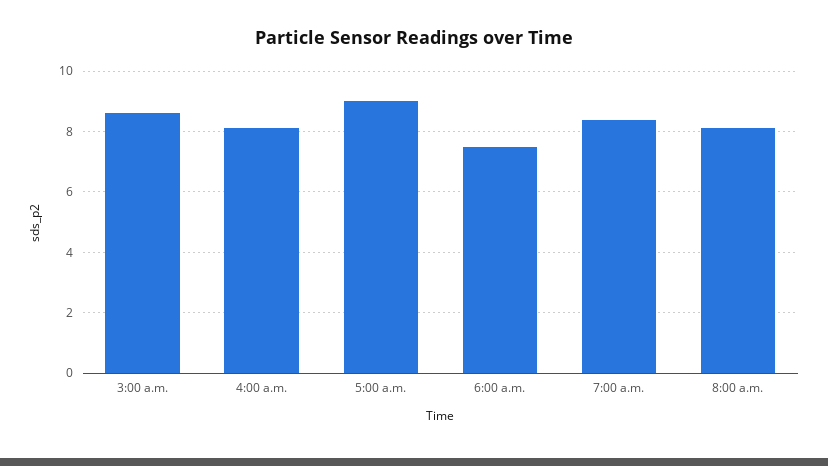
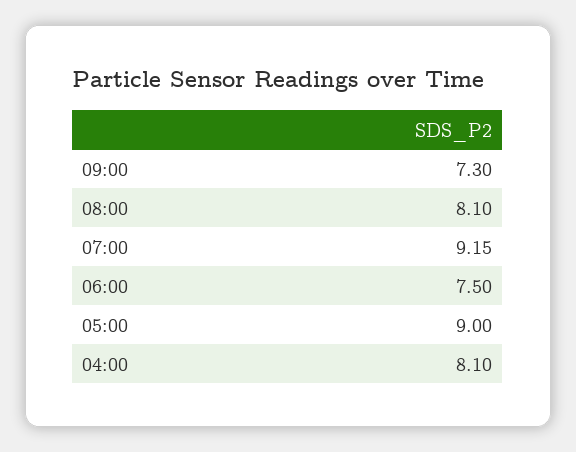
3:00 a.m.: 8.6 -> none
7:00 a.m.: 8.4 -> 9.15
09:00: none -> 7.3

